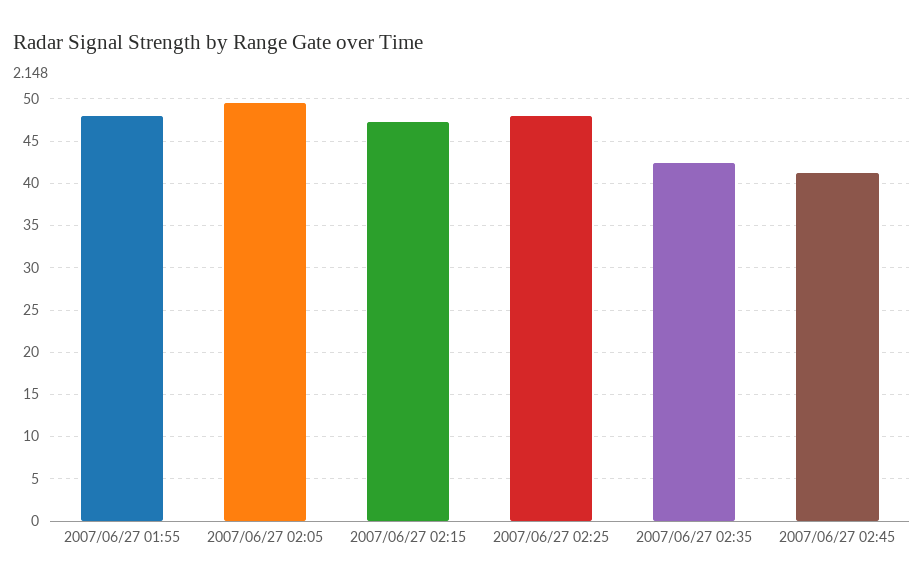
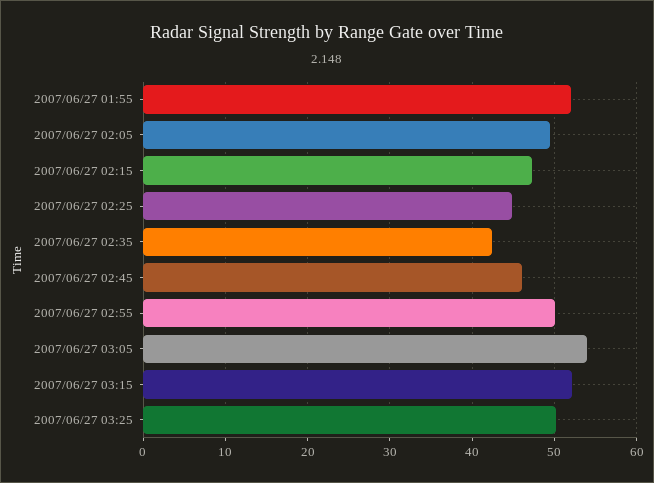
2007/06/27 01:55: 48 -> 52
2007/06/27 02:25: 48 -> 45
2007/06/27 02:45: 41 -> 46
2007/06/27 02:55: none -> 50
2007/06/27 03:05: none -> 54
2007/06/27 03:15: none -> 52
2007/06/27 03:25: none -> 50

